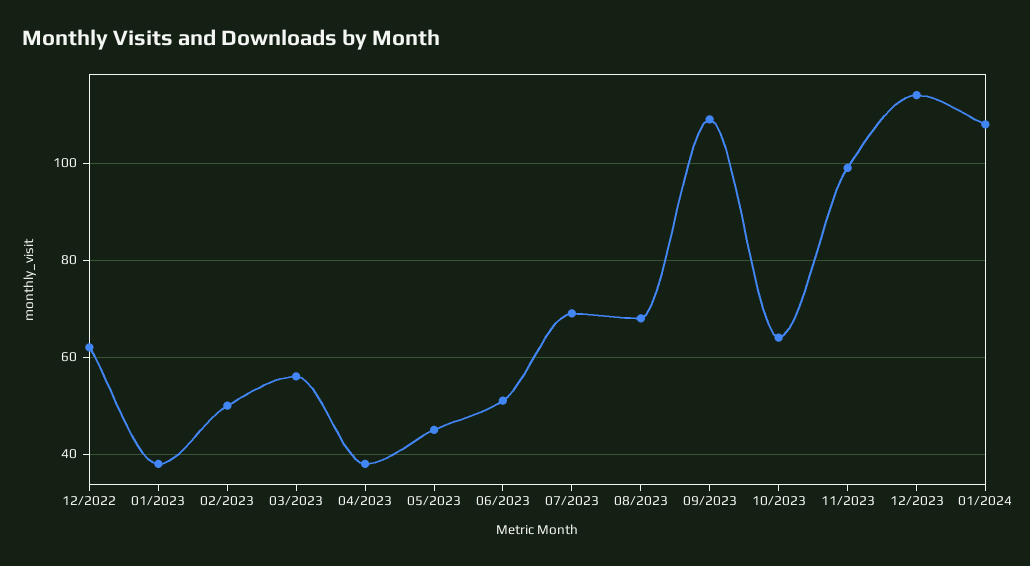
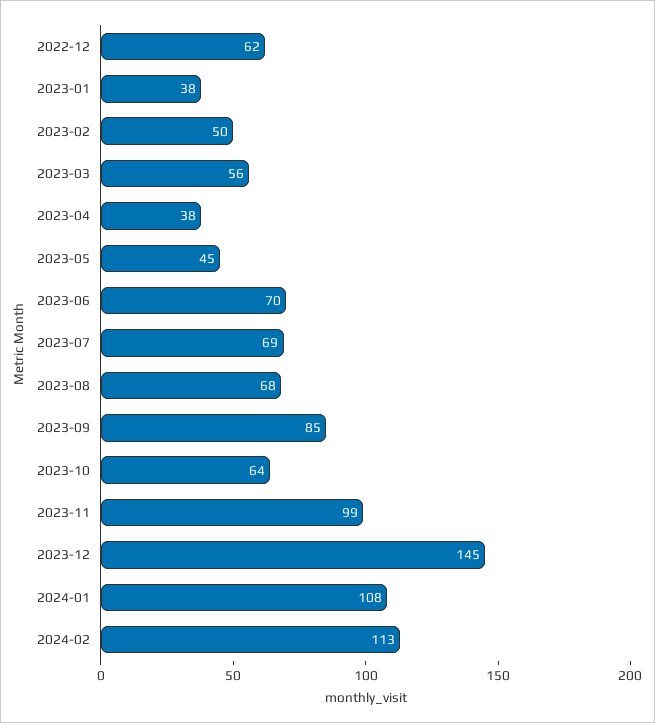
06/2023: 50 -> 70
09/2023: 110 -> 85
12/2023: 115 -> 145
2024-02: none -> 113

